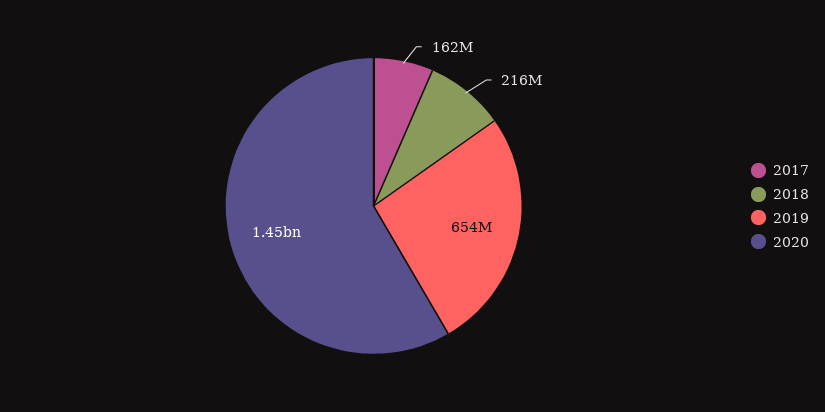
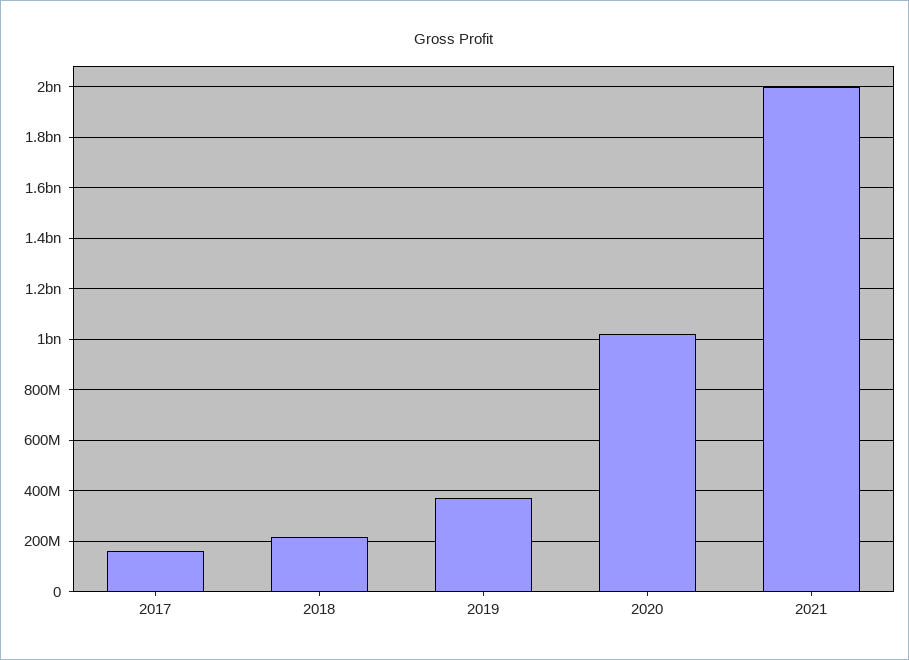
2019: 654000000 -> 375000000
2020: 1450000000 -> 1025000000
2021: none -> 2000000000

